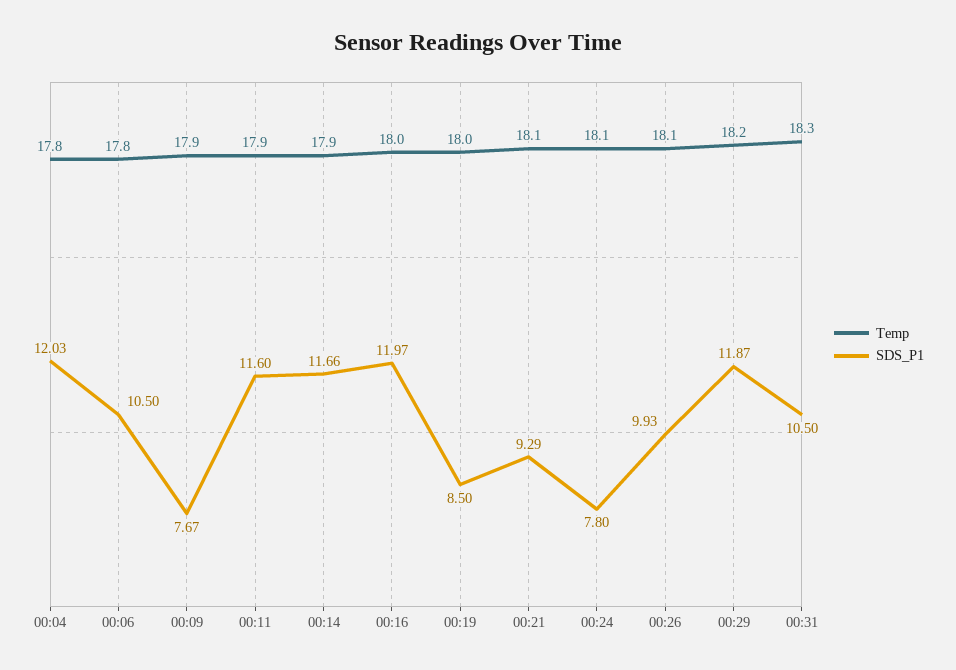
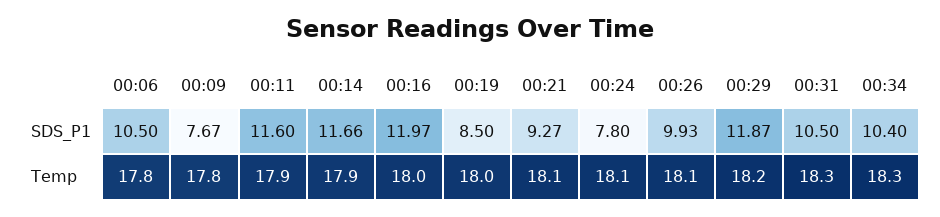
Temp, 00:04: 17.8 -> none
SDS_P1, 00:04: 12.03 -> none
Temp, 00:09: 17.9 -> 17.8
SDS_P1, 00:21: 9.29 -> 9.27
SDS_P1, 00:34: none -> 10.4
Temp, 00:34: none -> 18.3

